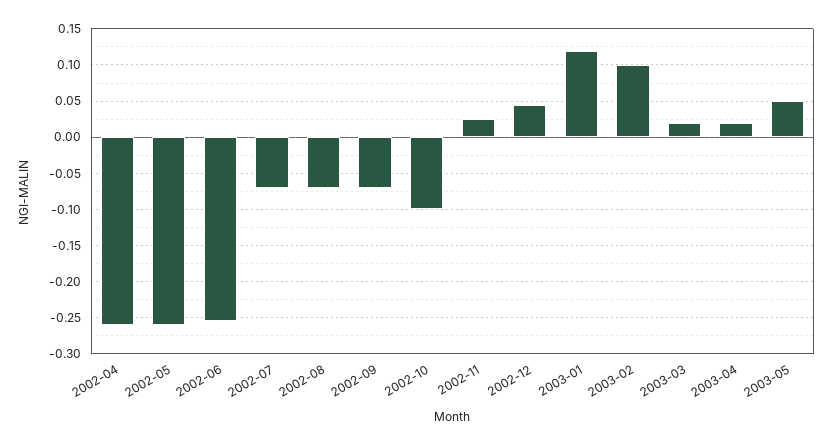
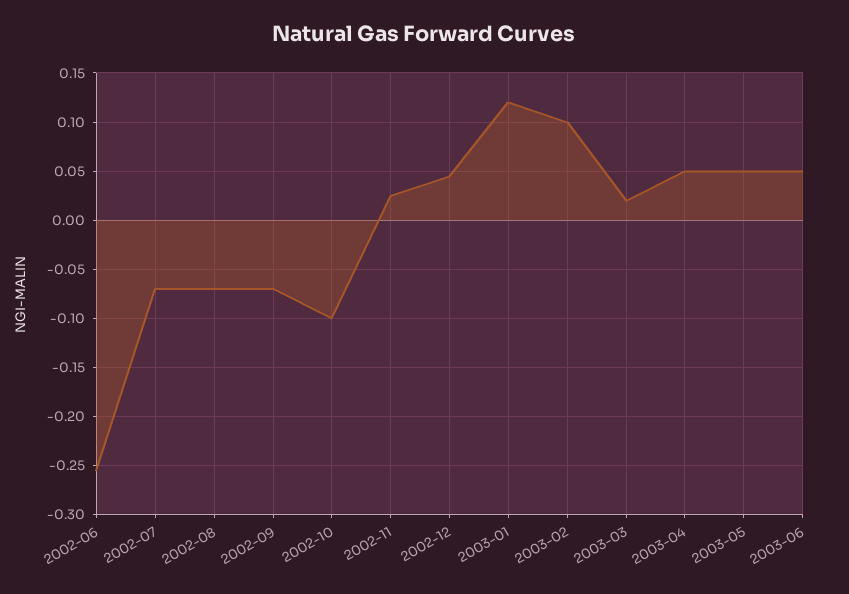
2002-04: -0.26 -> none
2002-05: -0.26 -> none
2003-04: 0.02 -> 0.05
2003-06: none -> 0.05

